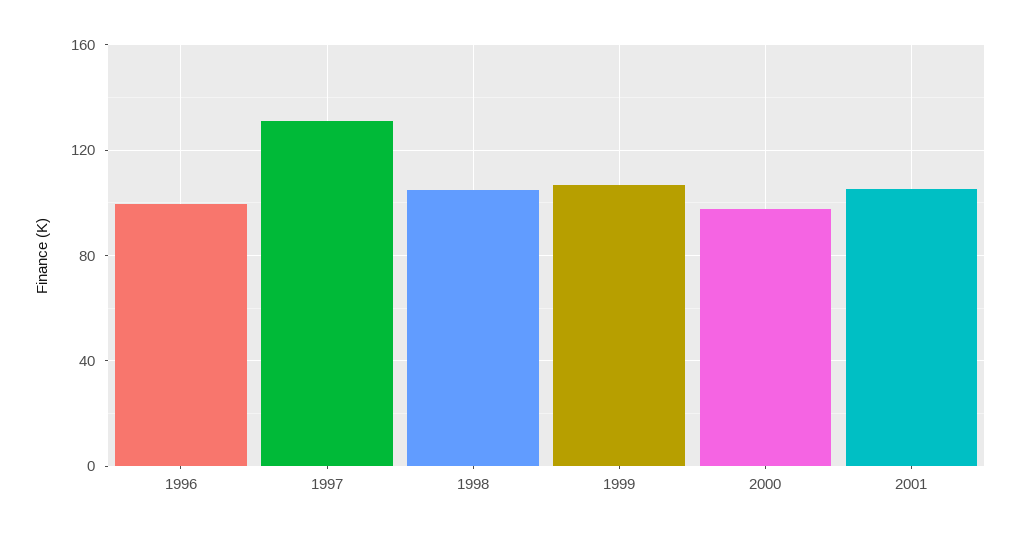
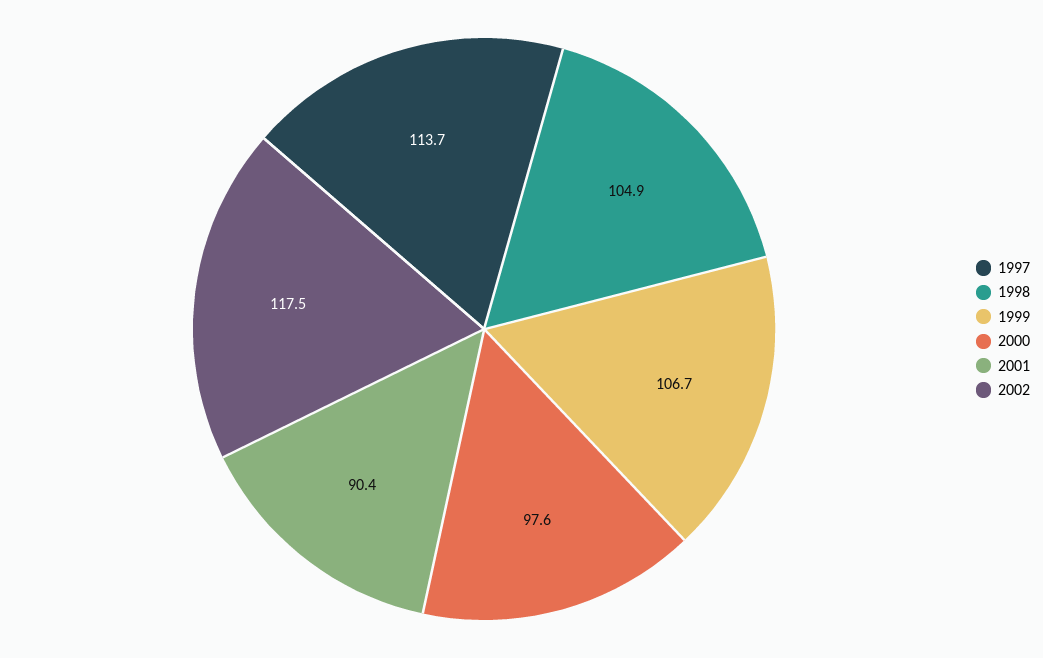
1996: 100 -> none
1997: 130 -> 113.7
2001: 105 -> 90.4
2002: none -> 117.5

